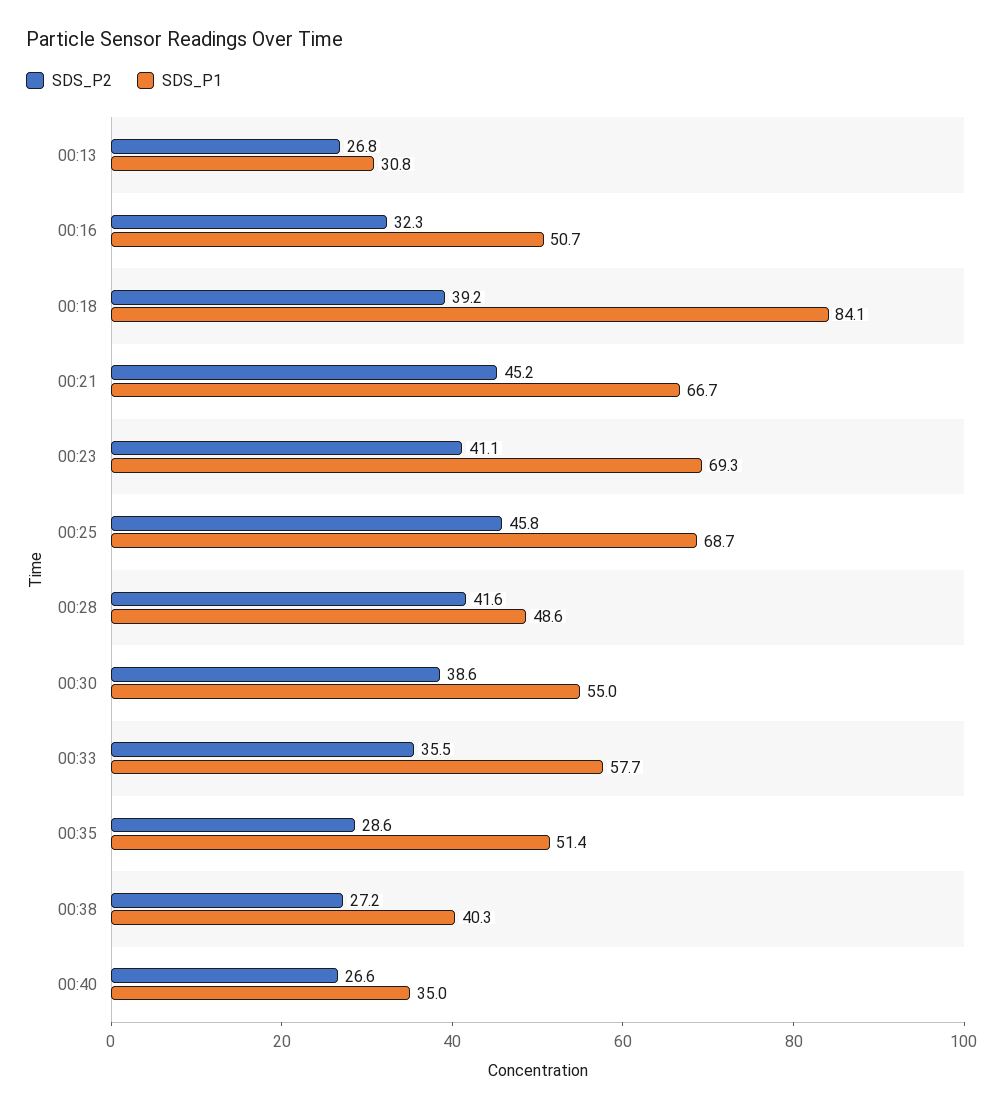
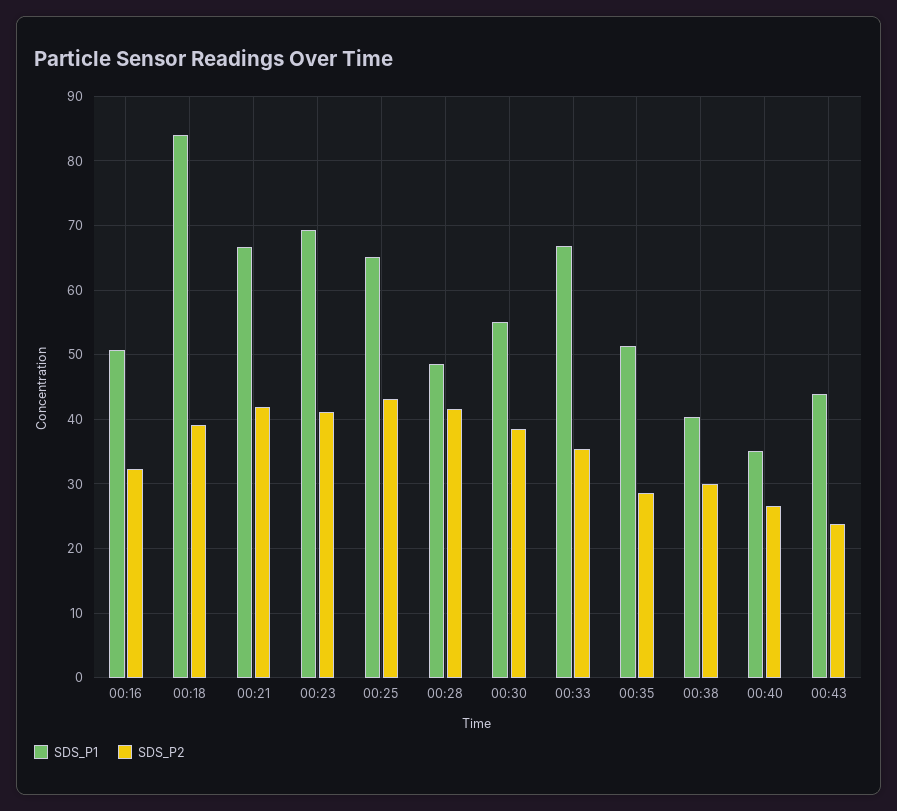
SDS_P2, 00:13: 26.8 -> none
SDS_P1, 00:13: 30.8 -> none
SDS_P2, 00:21: 45.2 -> 42
SDS_P2, 00:25: 45.8 -> 43
SDS_P1, 00:25: 68.7 -> 65
SDS_P1, 00:33: 57.7 -> 67
SDS_P2, 00:38: 27.2 -> 30
SDS_P1, 00:43: none -> 44
SDS_P2, 00:43: none -> 24

